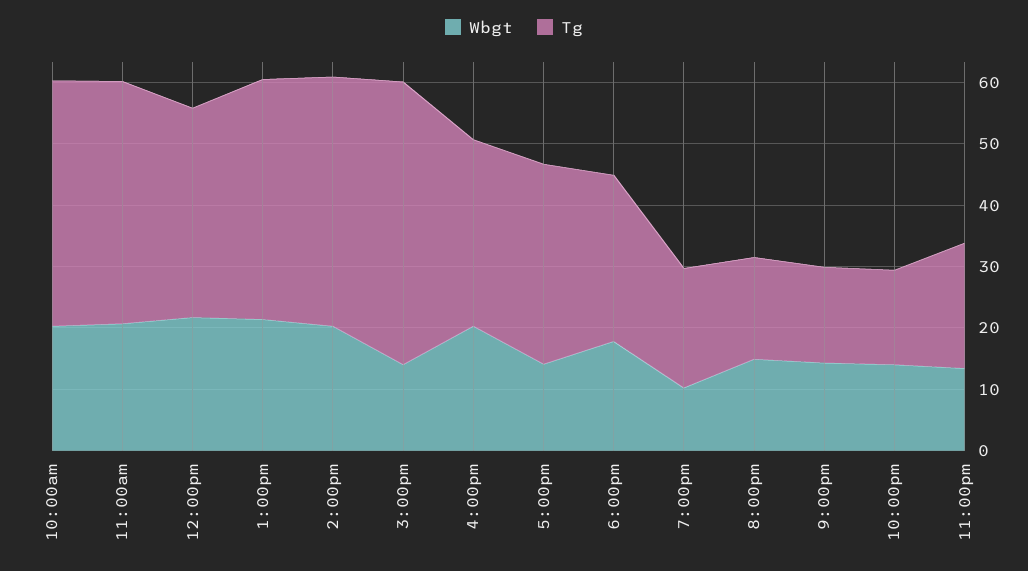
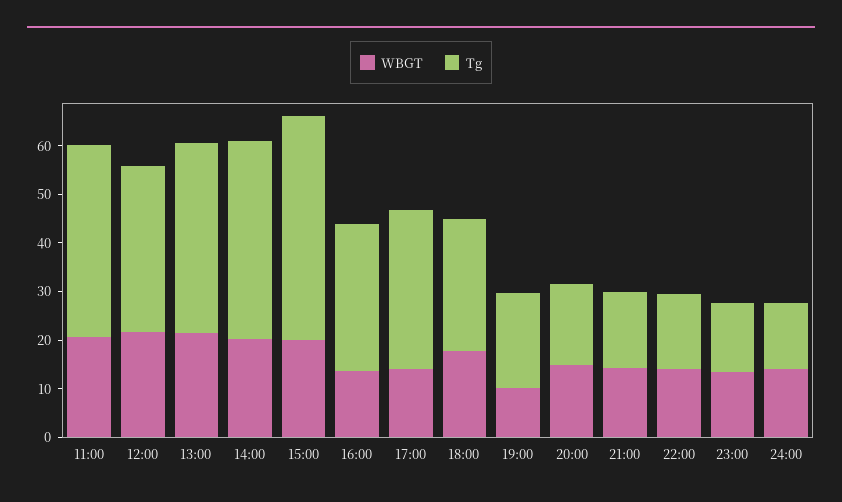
Wbgt, 10:00am: 20 -> none
Tg, 10:00am: 40 -> none
Wbgt, 3:00pm: 14 -> 20
Wbgt, 4:00pm: 20 -> 14
Tg, 11:00pm: 20 -> 14
Wbgt, 24:00: none -> 14
Tg, 24:00: none -> 14

